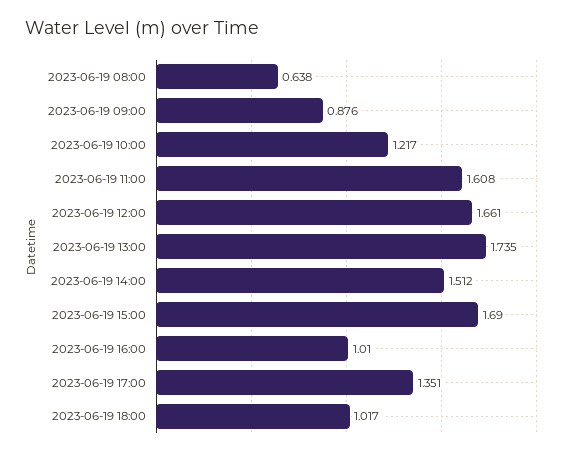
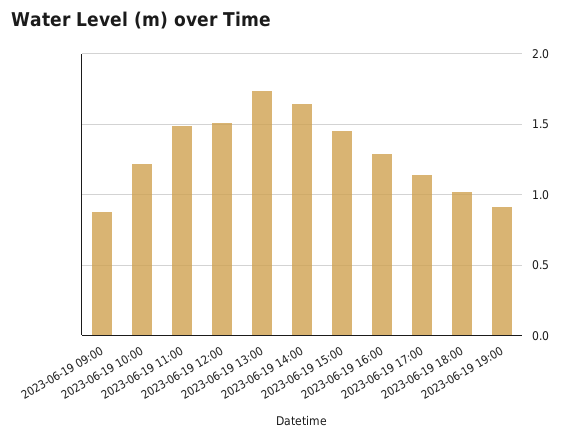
2023-06-19 08:00: 0.638 -> none
2023-06-19 11:00: 1.608 -> 1.5
2023-06-19 12:00: 1.661 -> 1.5
2023-06-19 14:00: 1.512 -> 1.65
2023-06-19 15:00: 1.69 -> 1.45
2023-06-19 16:00: 1.01 -> 1.3
2023-06-19 17:00: 1.351 -> 1.15
2023-06-19 19:00: none -> 0.9

